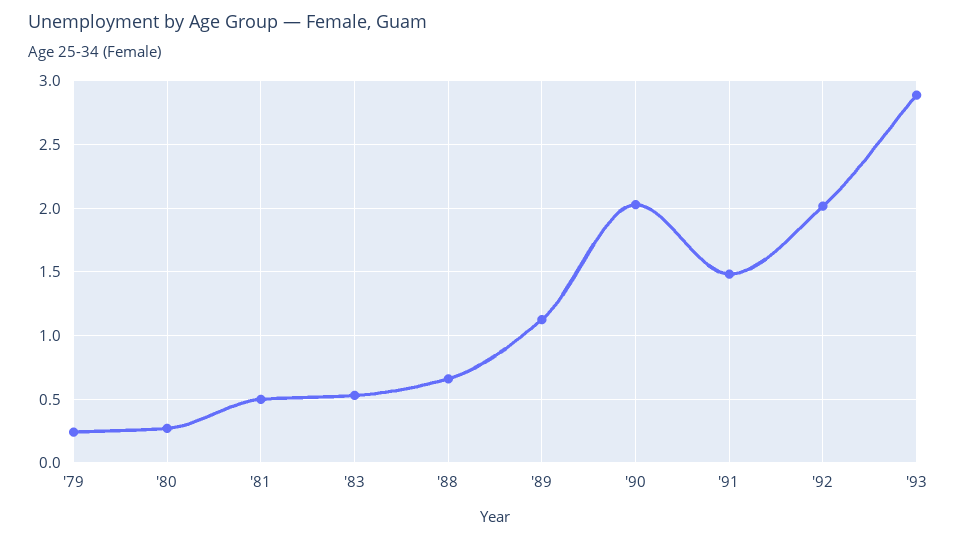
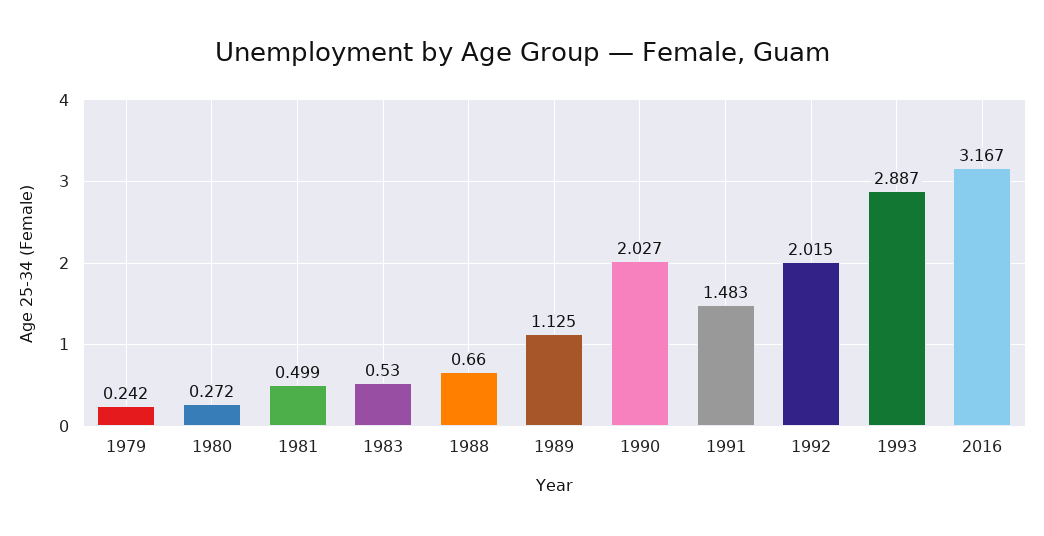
2016: none -> 3.167

